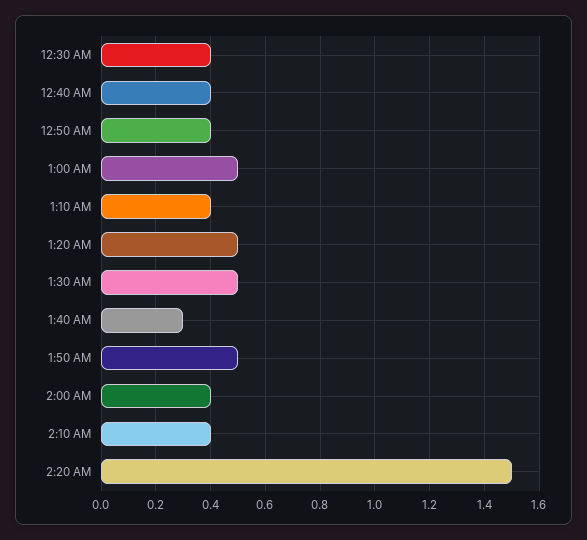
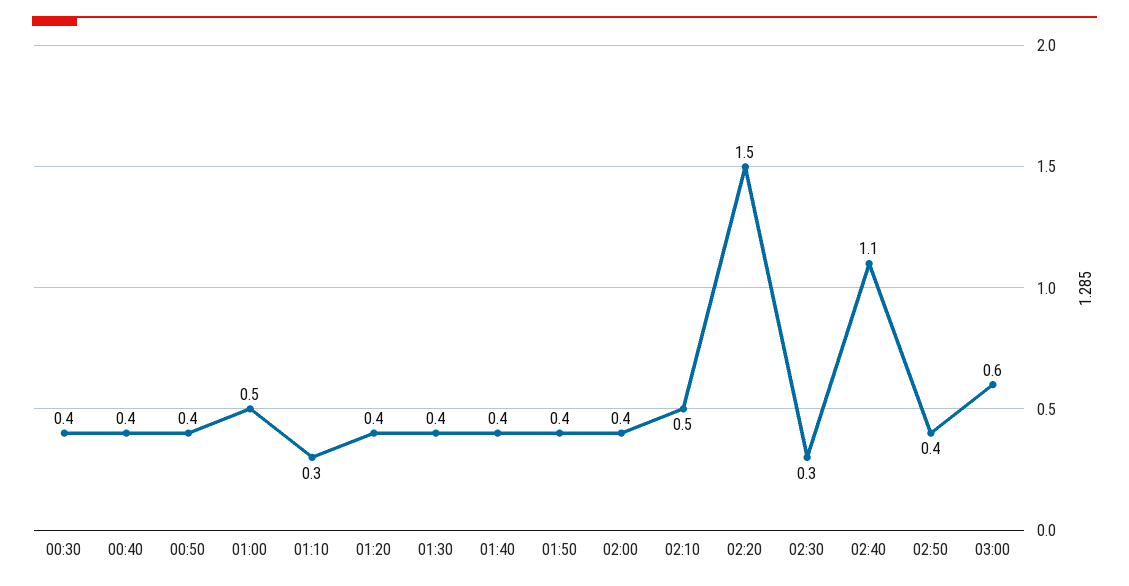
1:10 AM: 0.4 -> 0.3
1:20 AM: 0.5 -> 0.4
1:30 AM: 0.5 -> 0.4
1:40 AM: 0.3 -> 0.4
1:50 AM: 0.5 -> 0.4
2:10 AM: 0.4 -> 0.5
02:30: none -> 0.3
02:40: none -> 1.1
02:50: none -> 0.4
03:00: none -> 0.6

